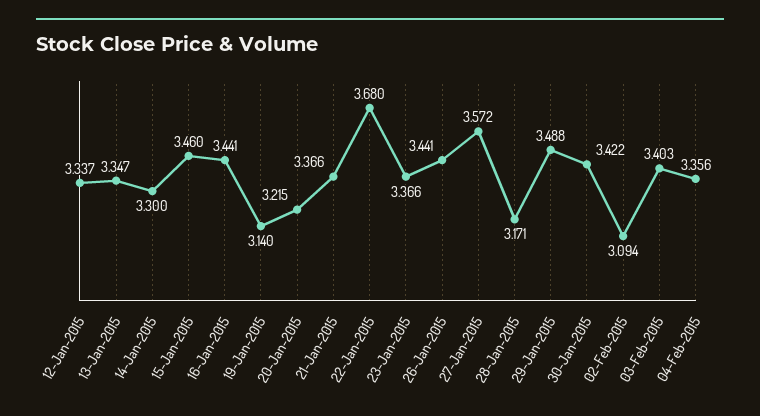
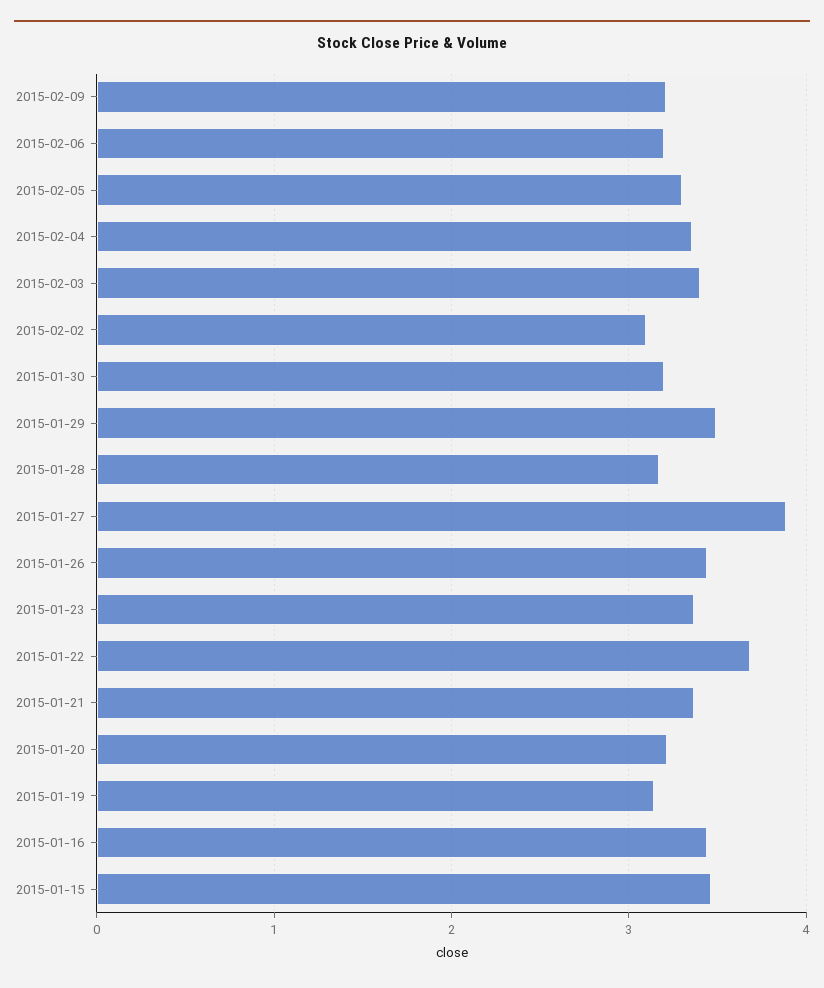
12-Jan-2015: 3.337 -> none
13-Jan-2015: 3.347 -> none
14-Jan-2015: 3.3 -> none
27-Jan-2015: 3.572 -> 3.9
30-Jan-2015: 3.422 -> 3.2
2015-02-09: none -> 3.2
2015-02-06: none -> 3.2
2015-02-05: none -> 3.3

